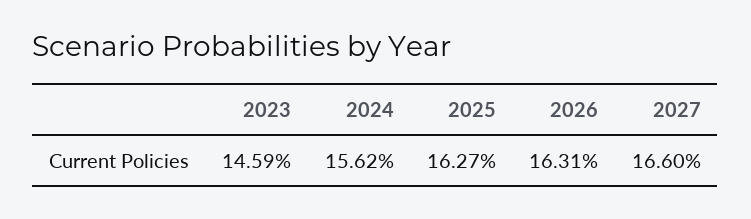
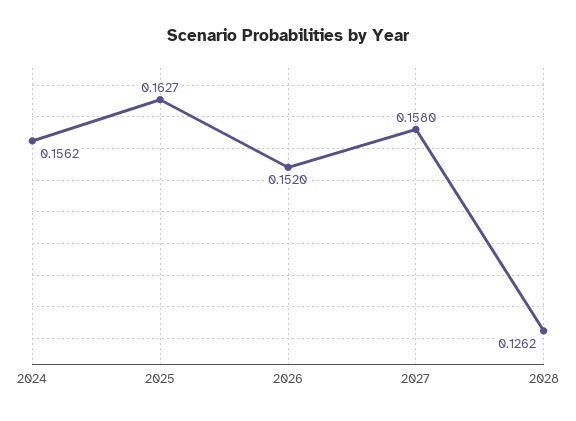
2023: 0.1459 -> none
2026: 0.1631 -> 0.152
2027: 0.166 -> 0.158
2028: none -> 0.1262

